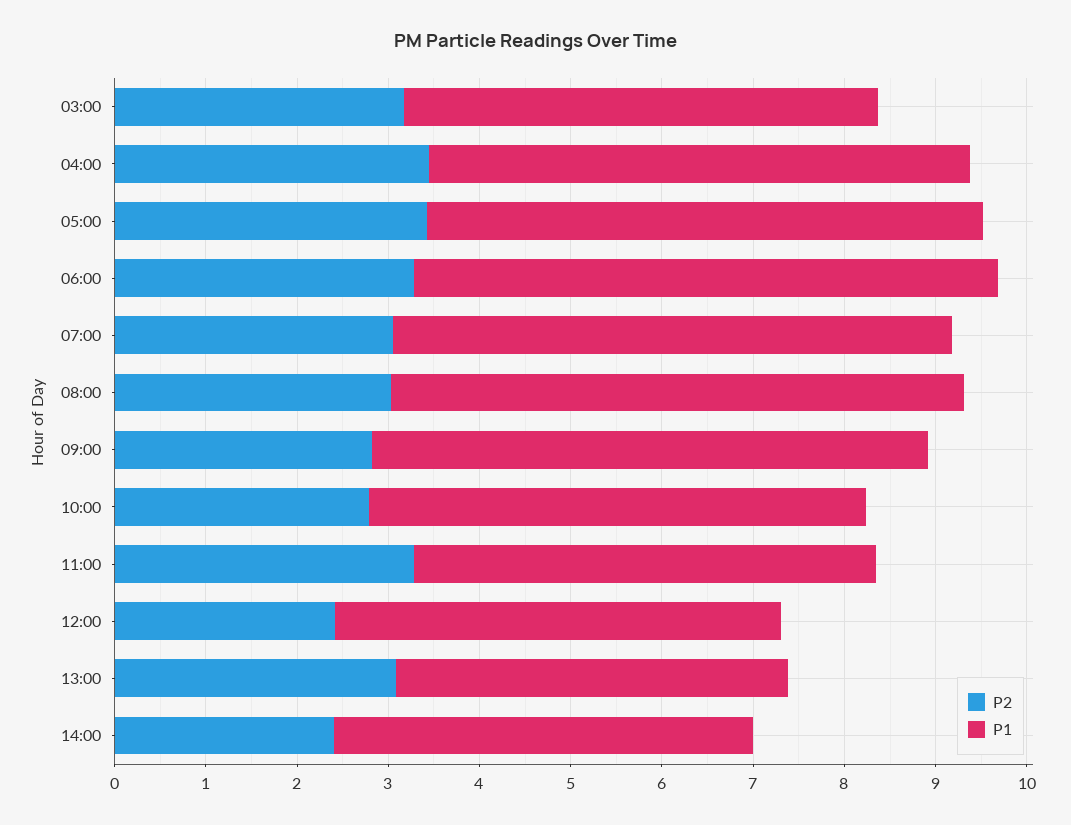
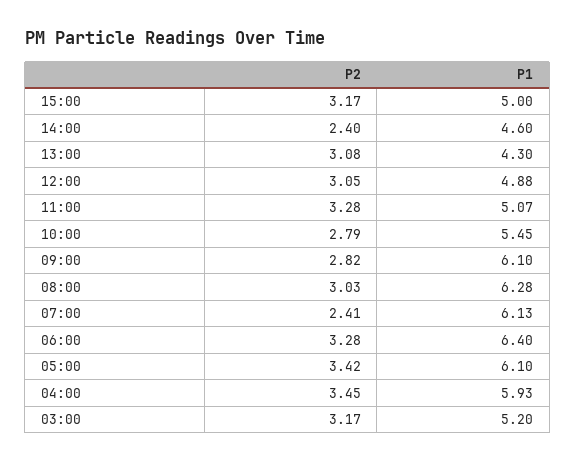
P2, 07:00: 3 -> 2.41
P2, 12:00: 2.4 -> 3.05
P2, 15:00: none -> 3.17
P1, 15:00: none -> 5

